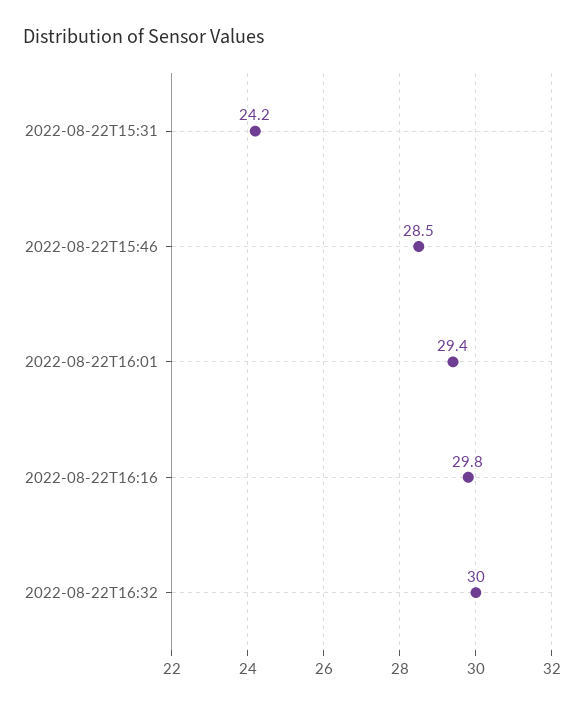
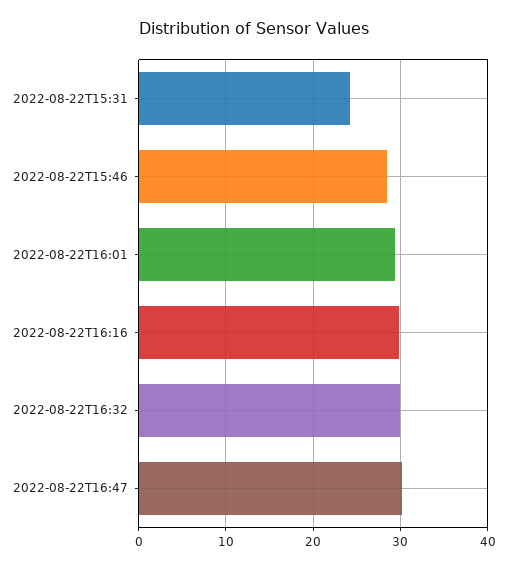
2022-08-22T16:47: none -> 30

